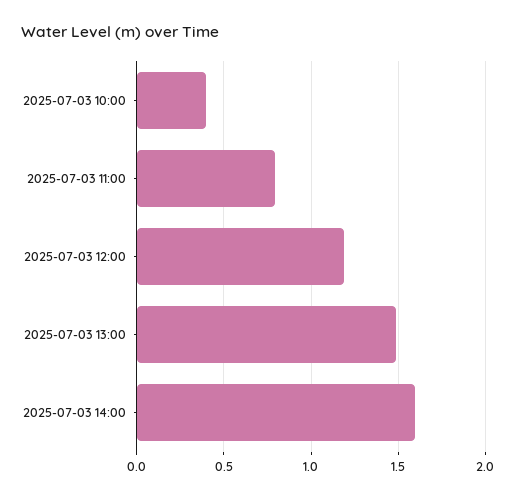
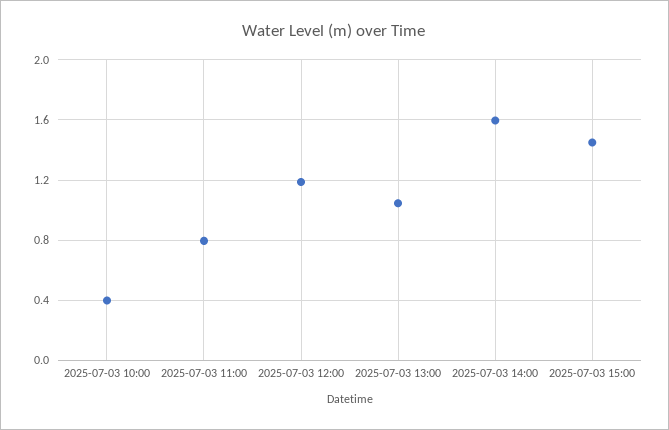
2025-07-03 13:00: 1.5 -> 1.05
2025-07-03 15:00: none -> 1.45

